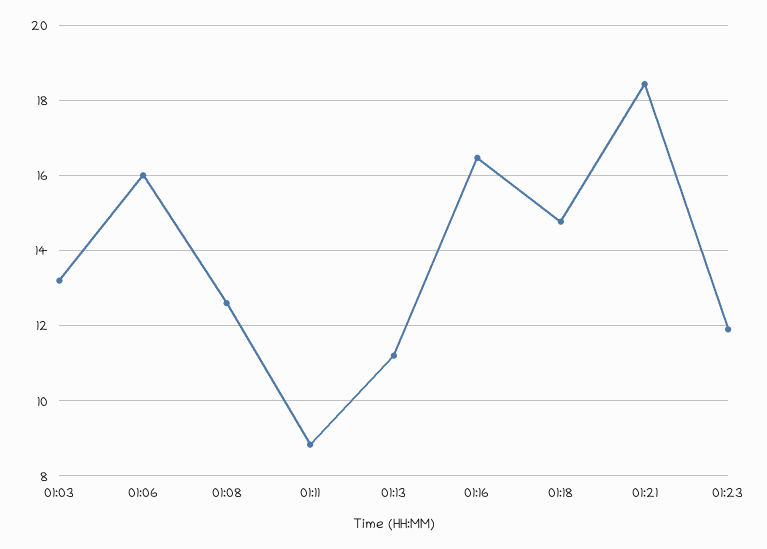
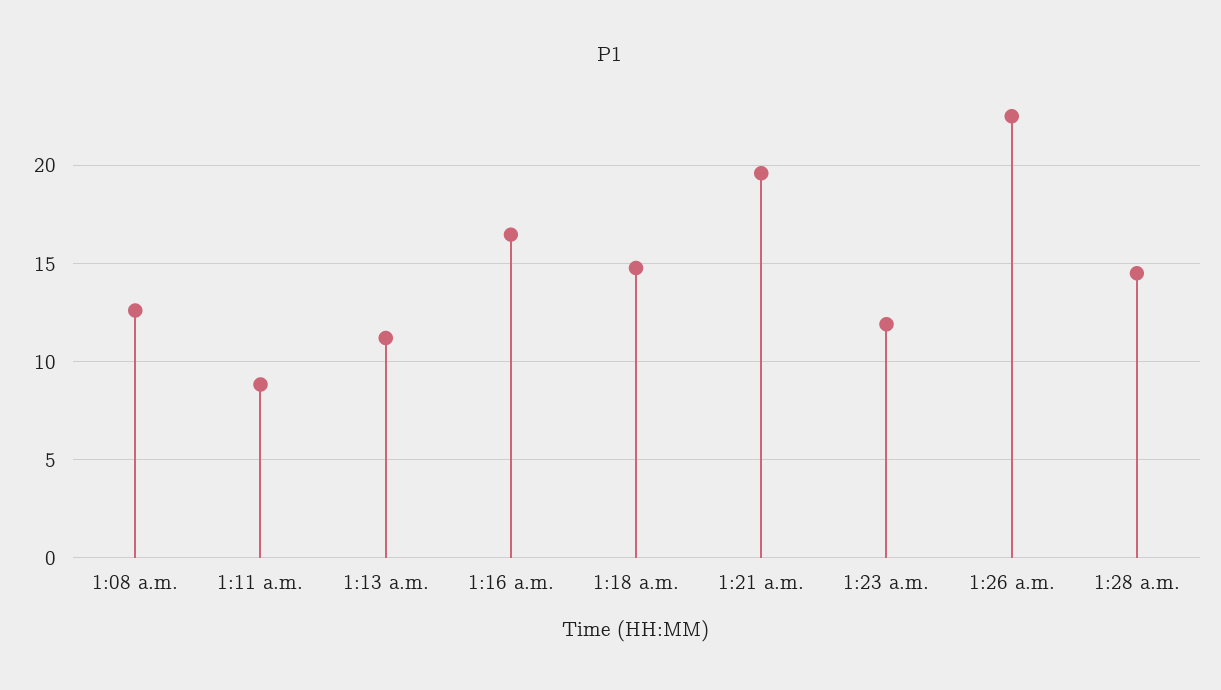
01:03: 13.2 -> none
01:06: 16 -> none
01:21: 18.4 -> 19.5
1:26 a.m.: none -> 22.5
1:28 a.m.: none -> 14.5

